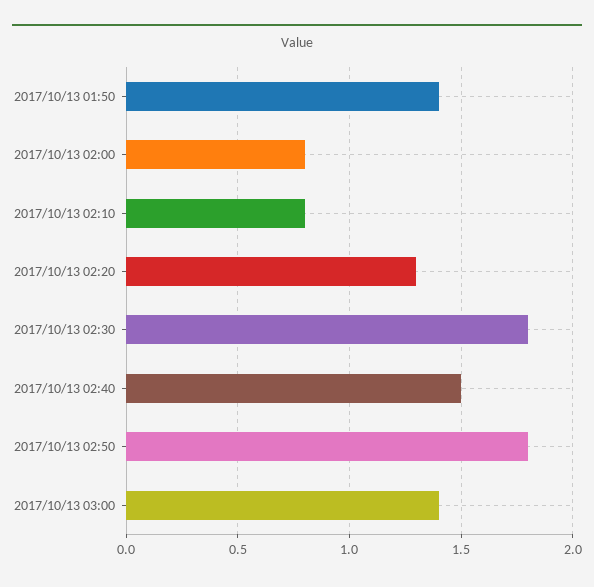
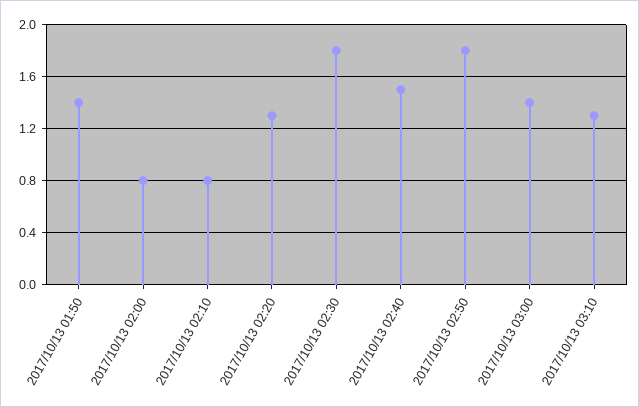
2017/10/13 03:10: none -> 1.3

